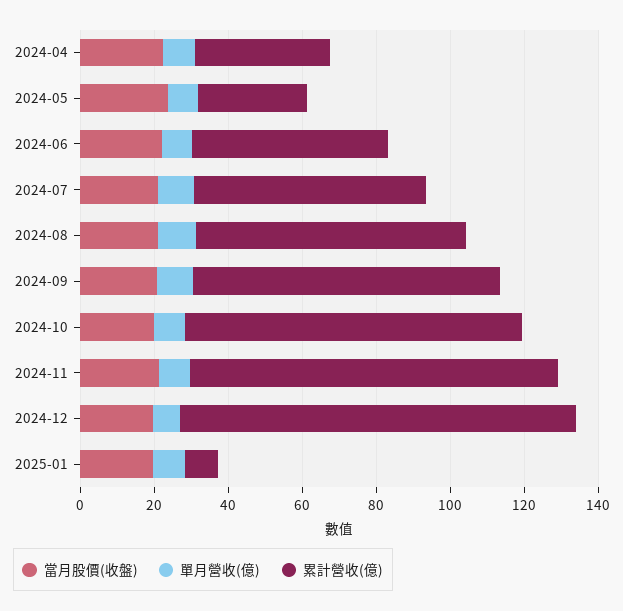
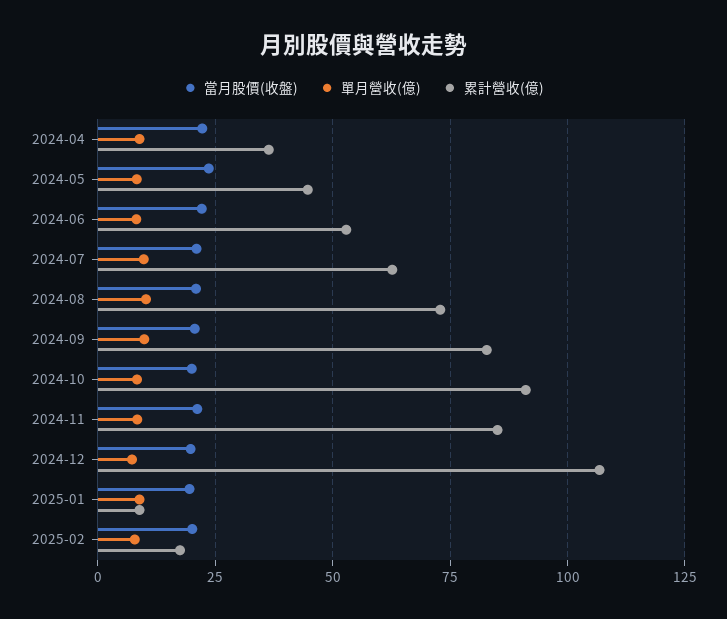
累計營收(億), 2024-05: 30 -> 45
累計營收(億), 2024-11: 100 -> 85
當月股價(收盤), 2025-02: none -> 20
單月營收(億), 2025-02: none -> 7.5
累計營收(億), 2025-02: none -> 17.5

